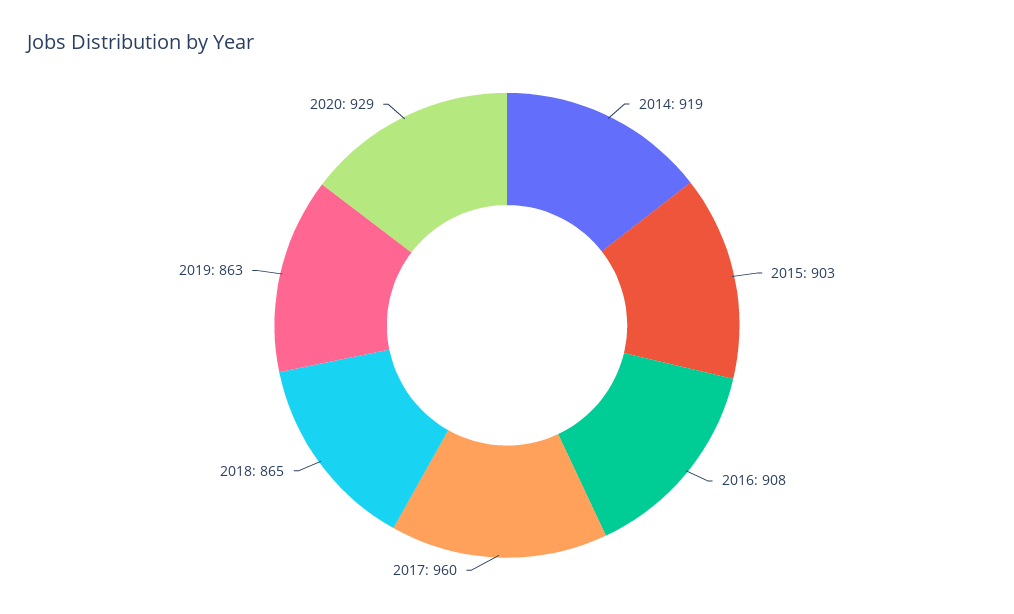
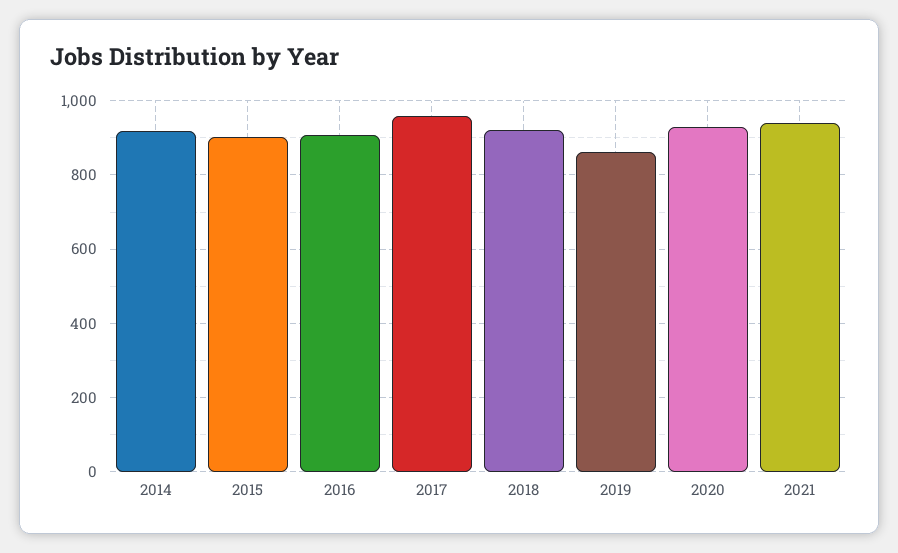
2018: 865 -> 920
2021: none -> 940

